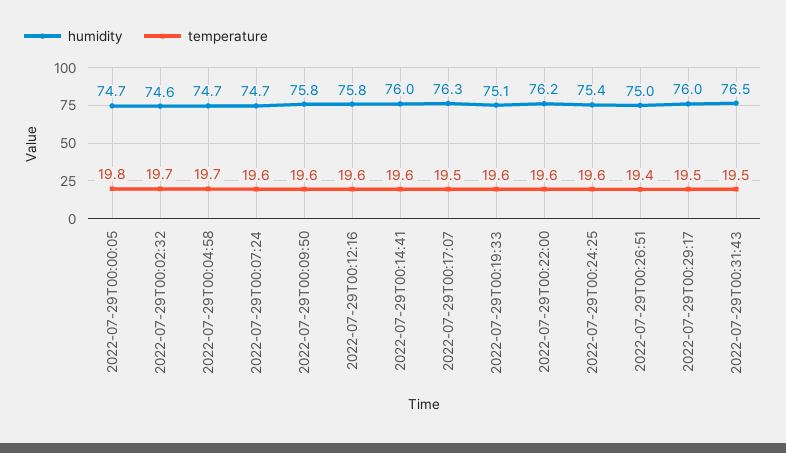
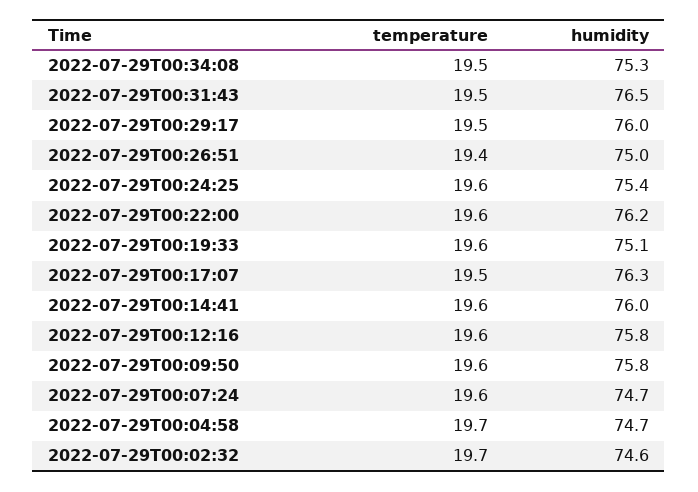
humidity, 2022-07-29T00:00:05: 74.7 -> none
temperature, 2022-07-29T00:00:05: 19.8 -> none
temperature, 2022-07-29T00:34:08: none -> 19.5
humidity, 2022-07-29T00:34:08: none -> 75.3

